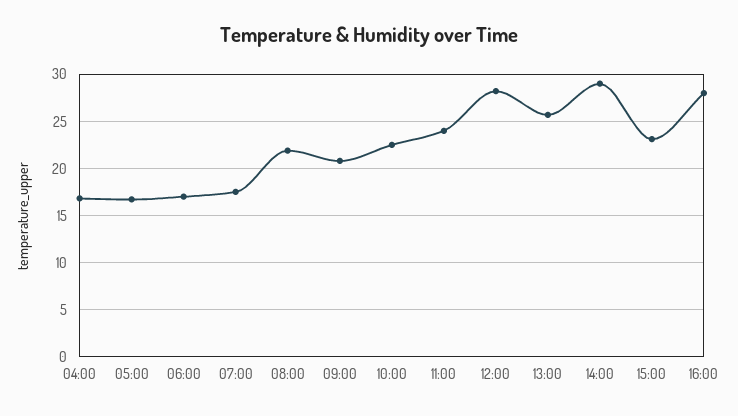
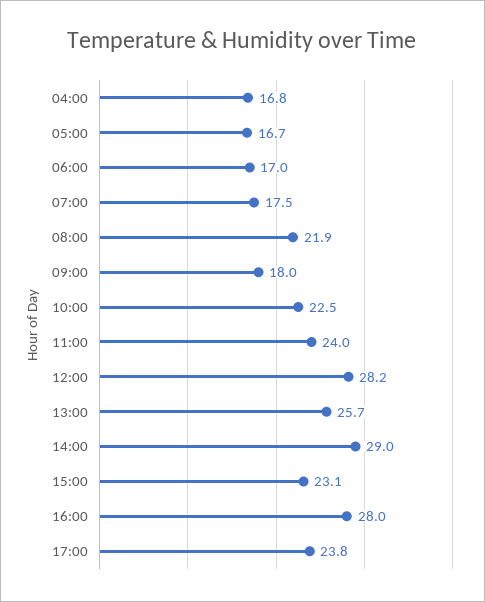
09:00: 21 -> 18
17:00: none -> 23.8

